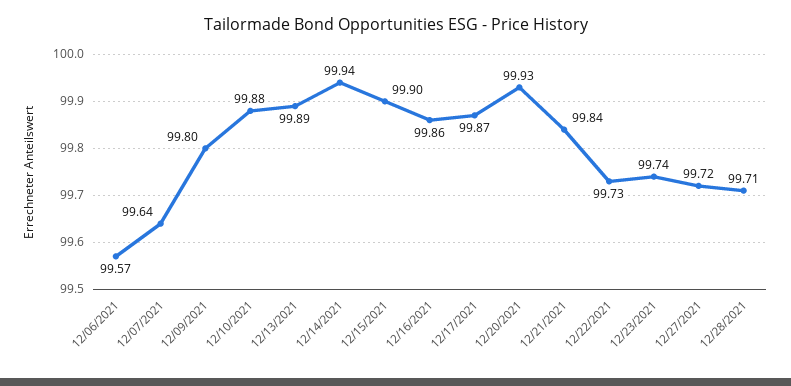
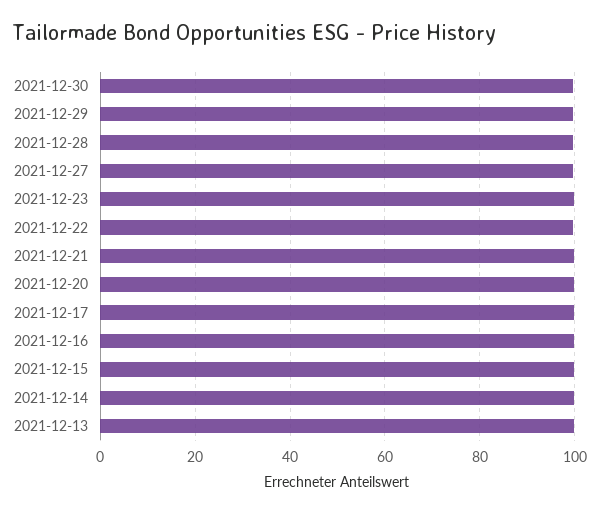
12/06/2021: 99.57 -> none
12/07/2021: 99.64 -> none
12/09/2021: 99.8 -> none
12/10/2021: 99.88 -> none
2021-12-30: none -> 100
2021-12-29: none -> 100

